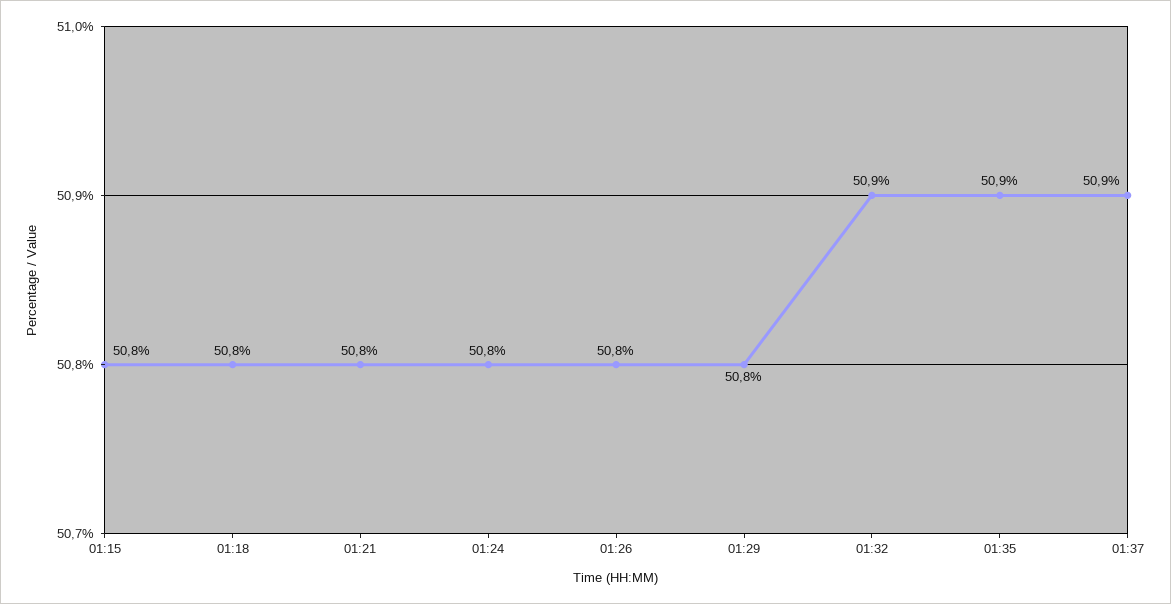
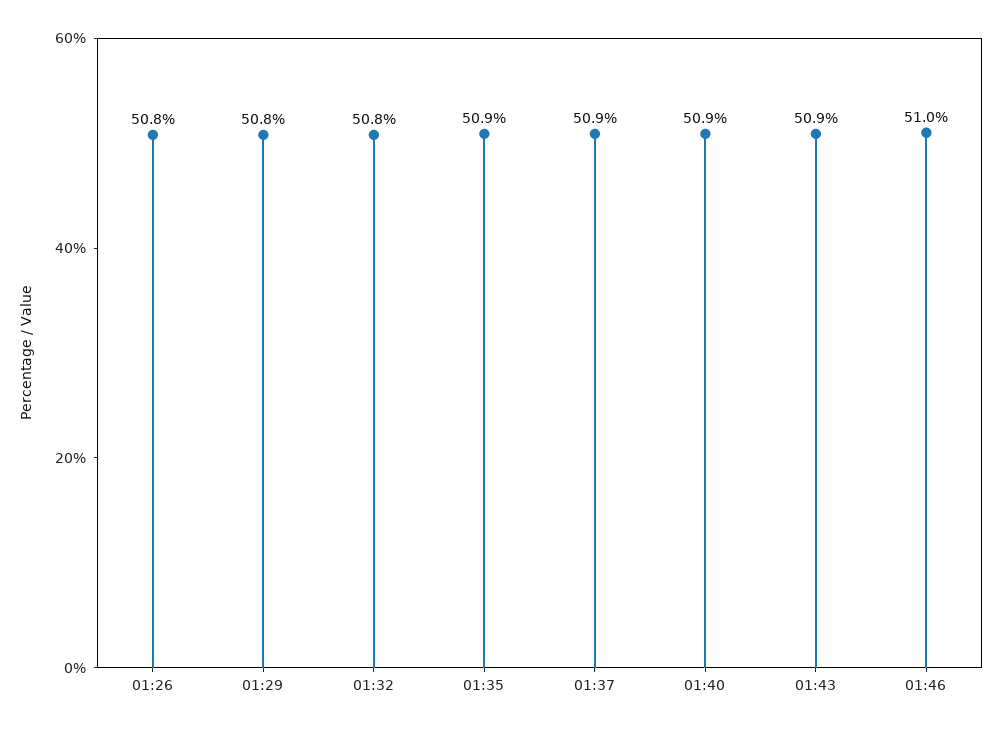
01:15: 50.8 -> none
01:18: 50.8 -> none
01:21: 50.8 -> none
01:24: 50.8 -> none
01:32: 50.9 -> 50.8
01:40: none -> 50.9
01:43: none -> 50.9
01:46: none -> 51

